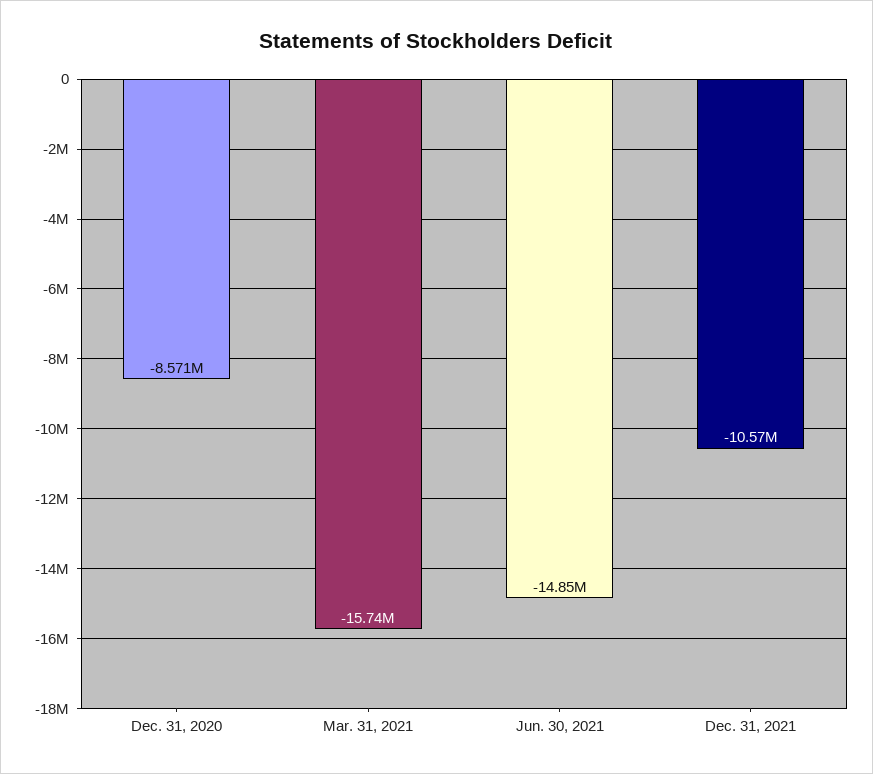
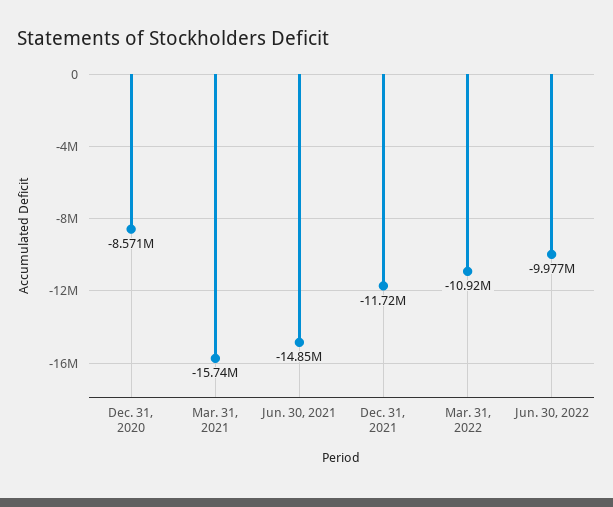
Dec. 31, 2021: -10570000 -> -11720000
Mar. 31, 2022: none -> -10920000
Jun. 30, 2022: none -> -9977000

